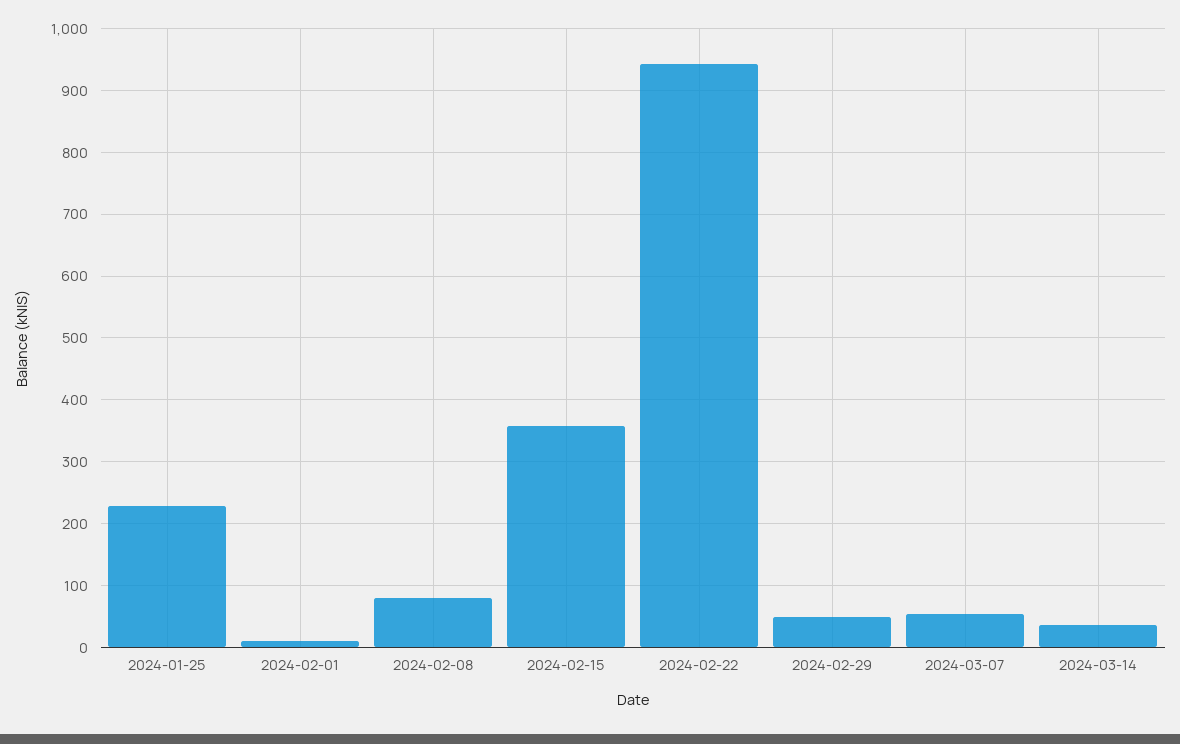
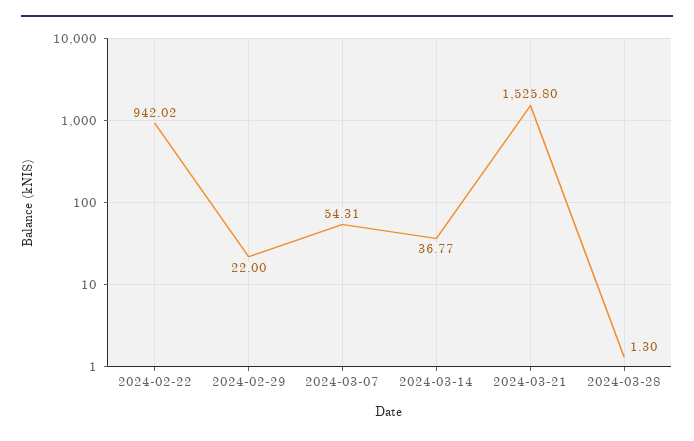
2024-01-25: 230 -> none
2024-02-01: 10 -> none
2024-02-08: 80 -> none
2024-02-15: 360 -> none
2024-02-29: 50 -> 22
2024-03-21: none -> 1525.8
2024-03-28: none -> 1.3

